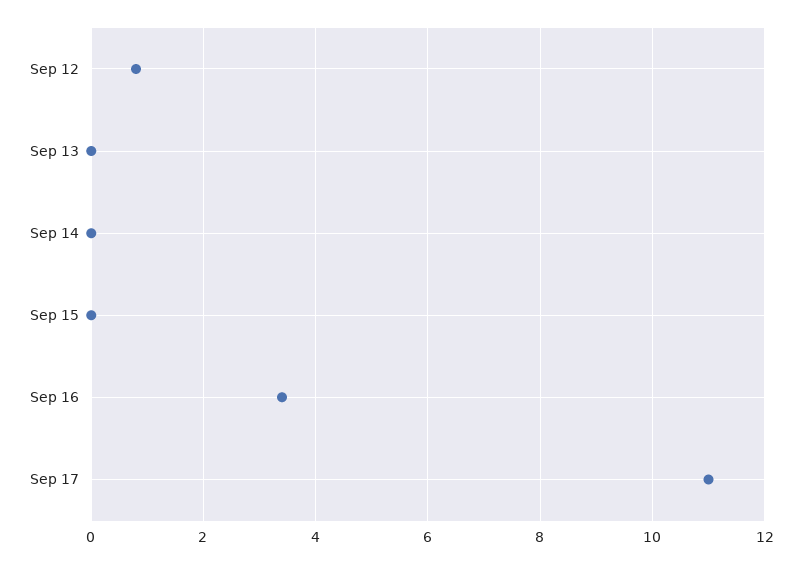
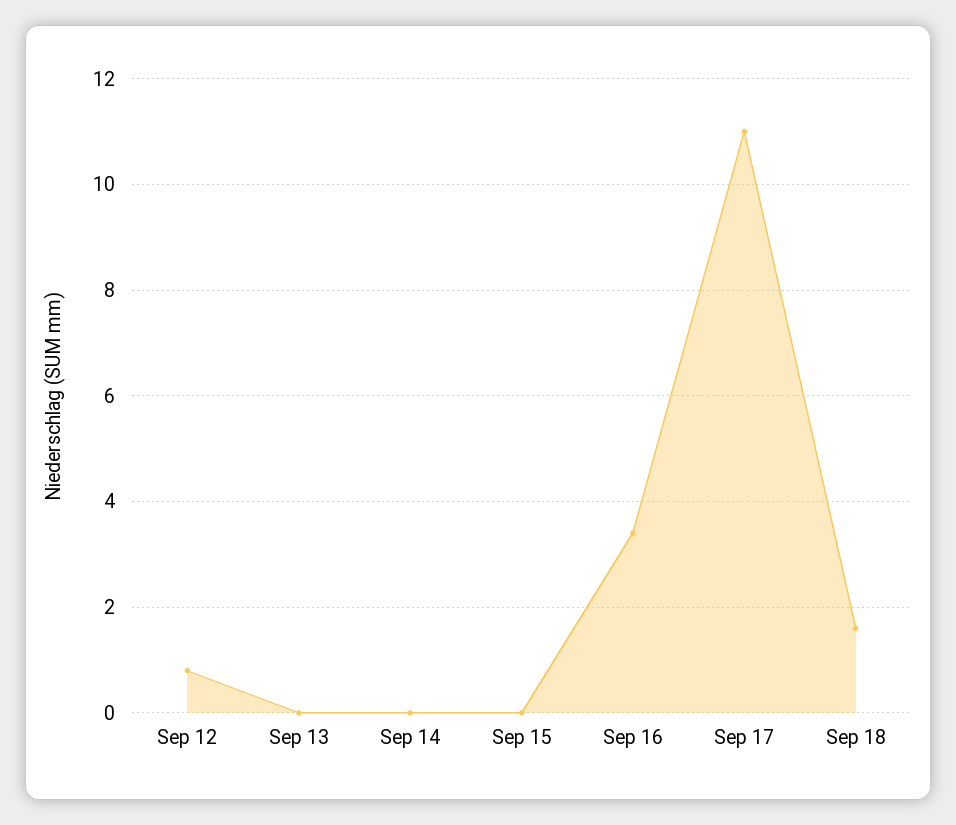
Sep 18: none -> 1.5

